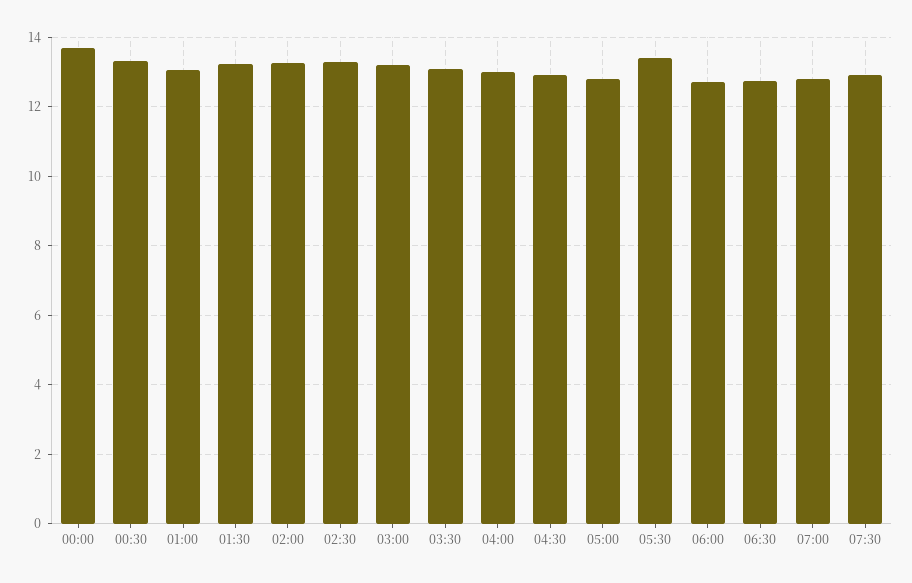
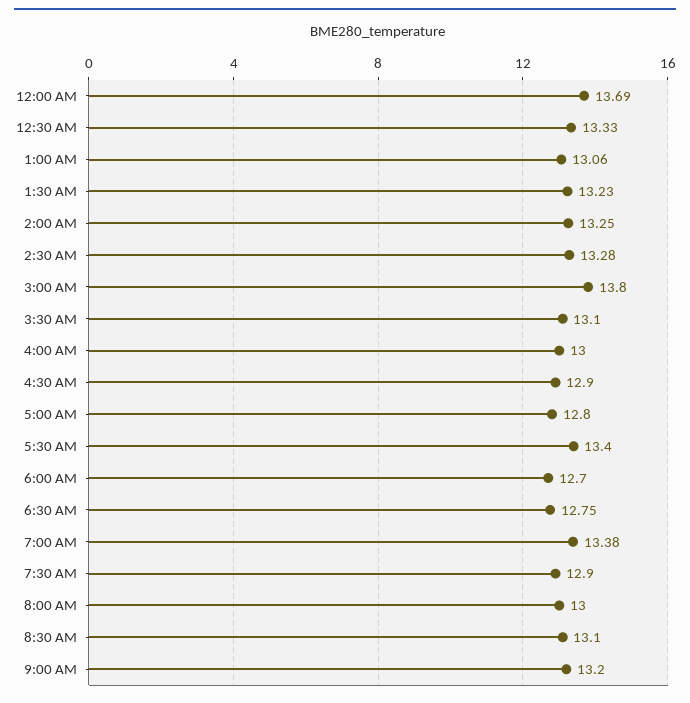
03:00: 13.2 -> 13.8
07:00: 12.8 -> 13.38
8:00 AM: none -> 13
8:30 AM: none -> 13.1
9:00 AM: none -> 13.2

